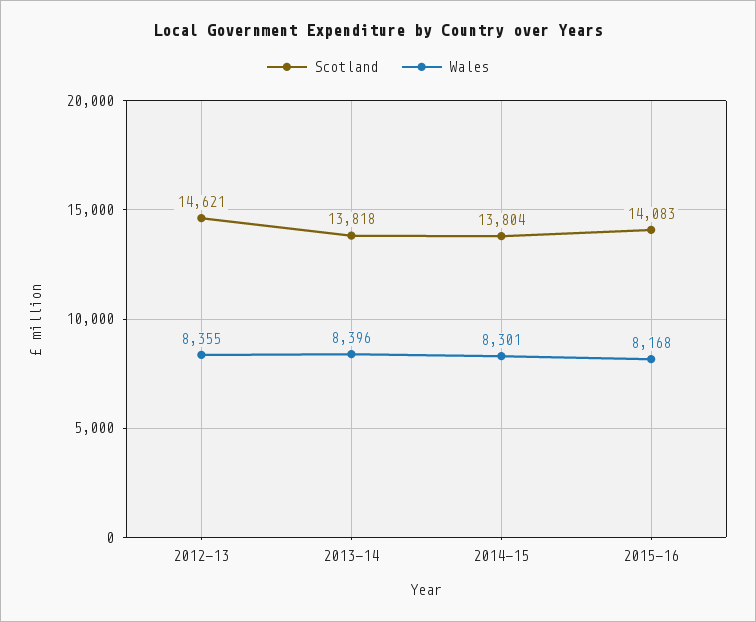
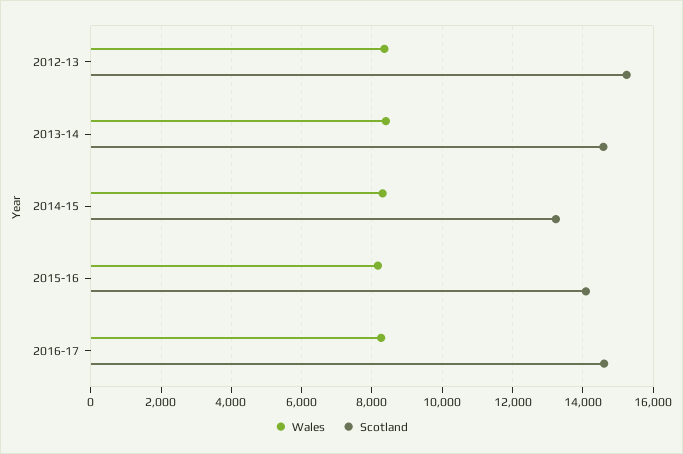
Scotland, 2012-13: 14621 -> 15200
Scotland, 2013-14: 13818 -> 14600
Scotland, 2014-15: 13804 -> 13200
Wales, 2016-17: none -> 8200
Scotland, 2016-17: none -> 14600

